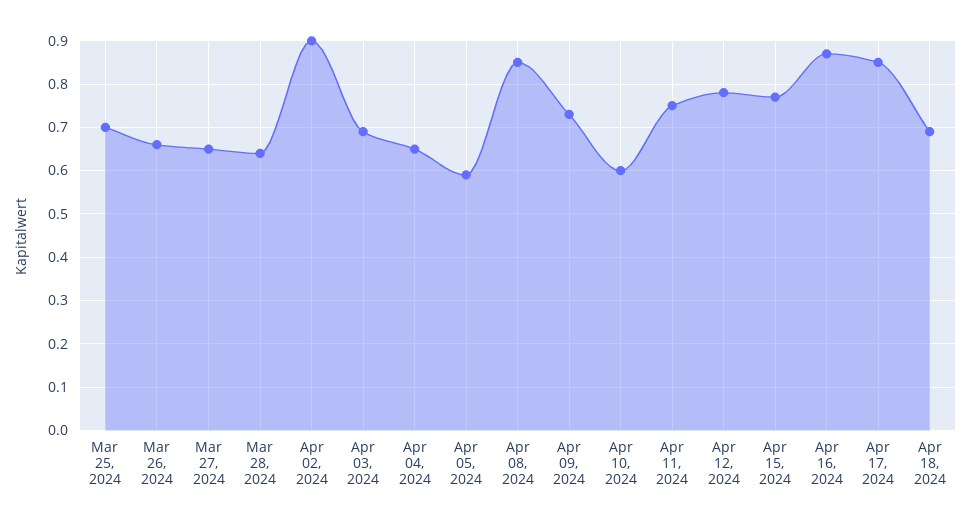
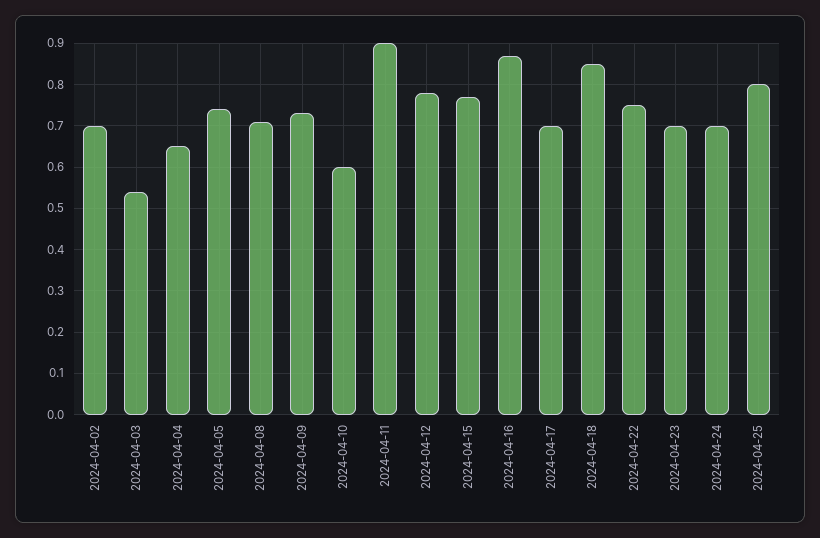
Mar 25, 2024: 0.7 -> none
Mar 26, 2024: 0.65 -> none
Mar 27, 2024: 0.65 -> none
Mar 28, 2024: 0.65 -> none
Apr 02, 2024: 0.9 -> 0.7
Apr 03, 2024: 0.7 -> 0.55
Apr 05, 2024: 0.6 -> 0.75
Apr 08, 2024: 0.85 -> 0.7
Apr 11, 2024: 0.75 -> 0.9
Apr 17, 2024: 0.85 -> 0.7
Apr 18, 2024: 0.7 -> 0.85
2024-04-22: none -> 0.75
2024-04-23: none -> 0.7
2024-04-24: none -> 0.7
2024-04-25: none -> 0.8

